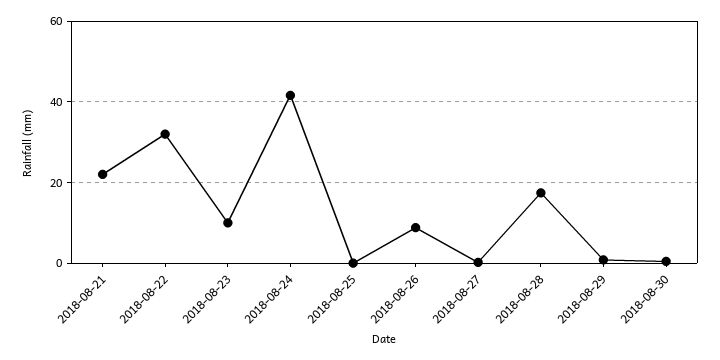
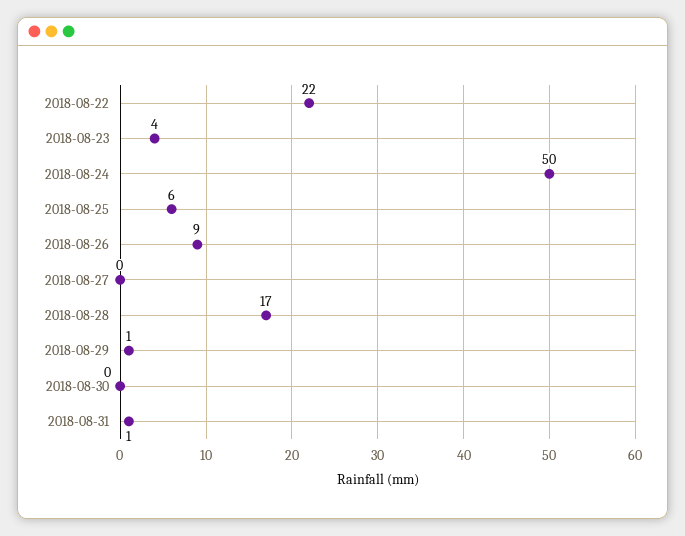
2018-08-21: 22 -> none
2018-08-22: 32 -> 22
2018-08-23: 10 -> 4
2018-08-24: 42 -> 50
2018-08-25: 0 -> 6
2018-08-31: none -> 1

